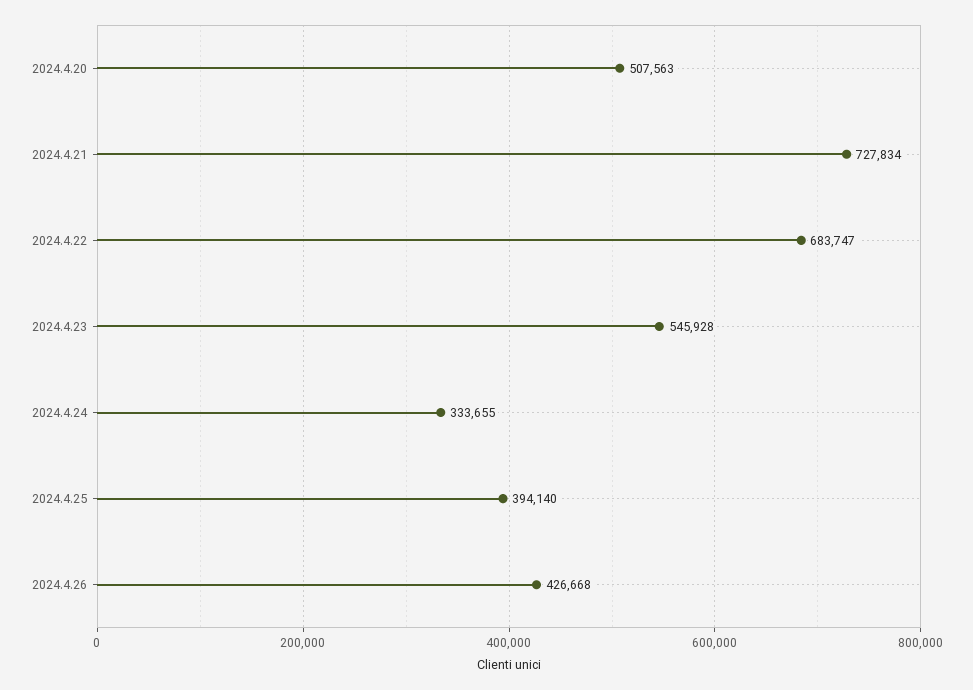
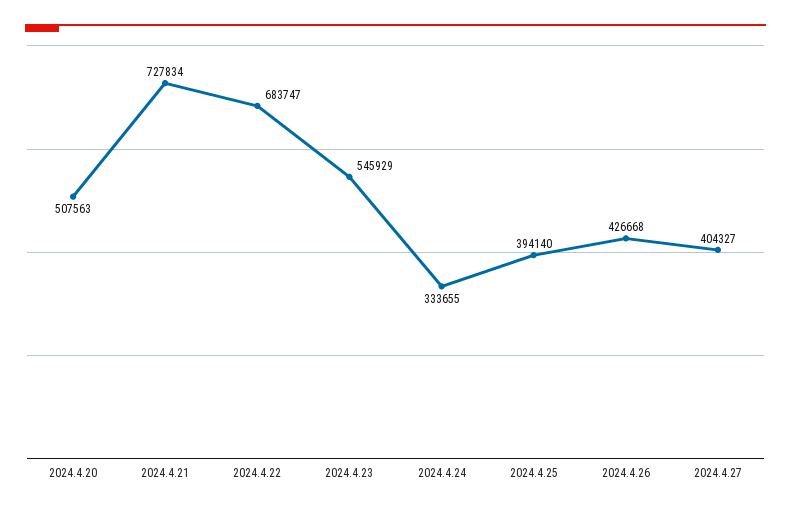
2024.4.23: 545928 -> 545929
2024.4.27: none -> 404327

